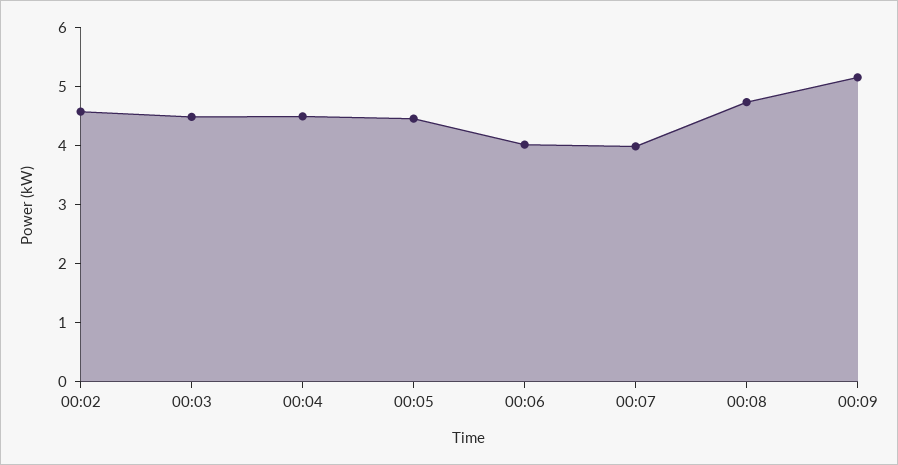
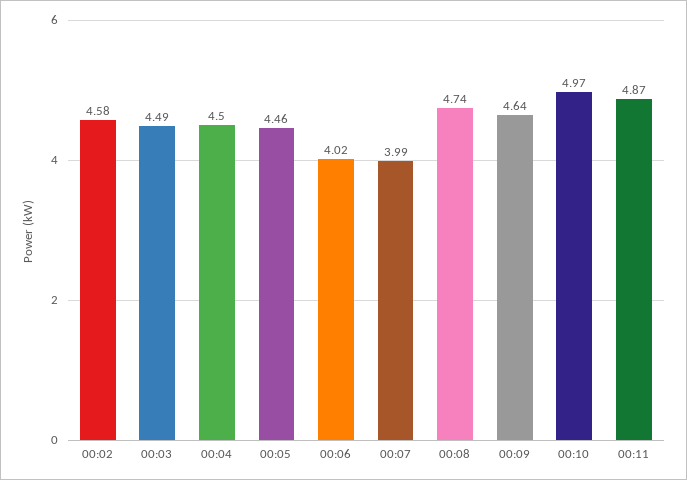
00:09: 5.2 -> 4.64
00:10: none -> 4.97
00:11: none -> 4.87

